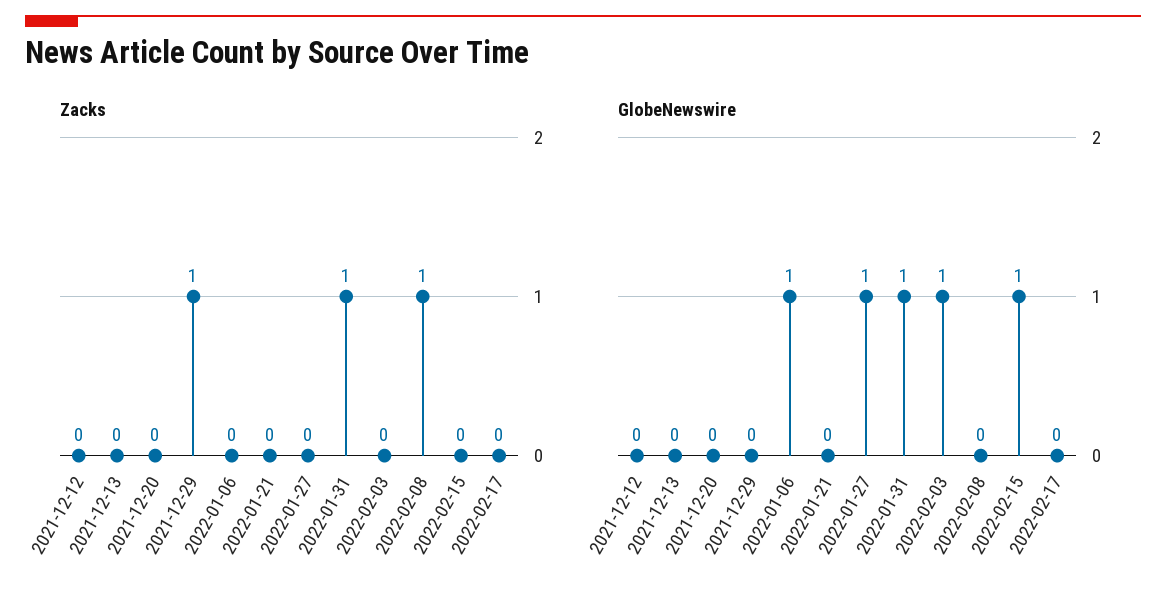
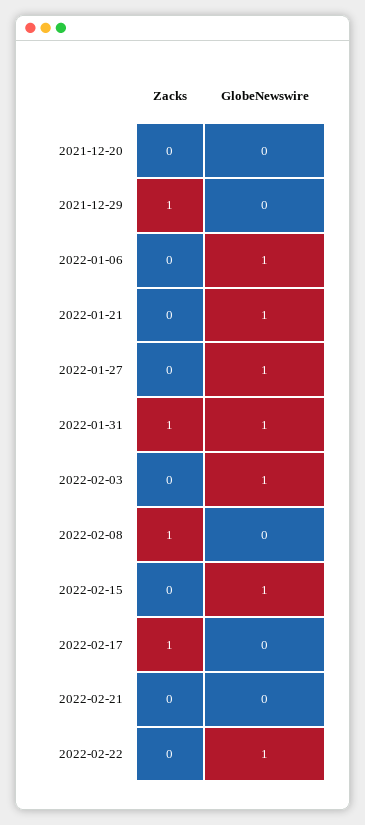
Zacks, 2021-12-12: 0 -> none
Zacks, 2021-12-13: 0 -> none
Zacks, 2022-02-17: 0 -> 1
GlobeNewswire, 2021-12-12: 0 -> none
GlobeNewswire, 2021-12-13: 0 -> none
GlobeNewswire, 2022-01-21: 0 -> 1
Zacks, 2022-02-21: none -> 0
GlobeNewswire, 2022-02-21: none -> 0
Zacks, 2022-02-22: none -> 0
GlobeNewswire, 2022-02-22: none -> 1

